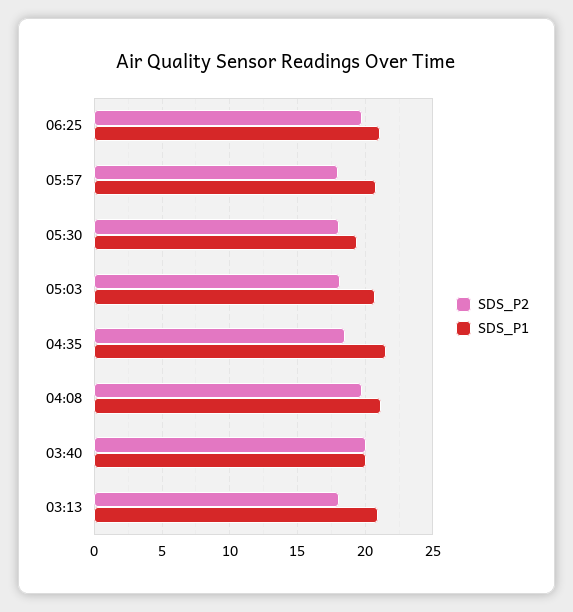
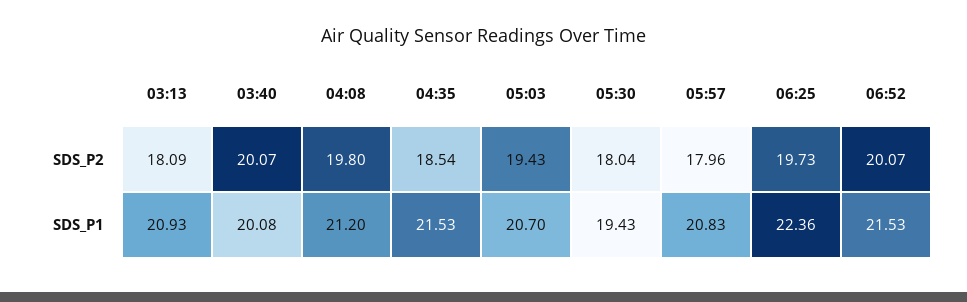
SDS_P1, 06:25: 21 -> 22.36
SDS_P2, 05:03: 18 -> 19.43
SDS_P2, 06:52: none -> 20.07
SDS_P1, 06:52: none -> 21.53

